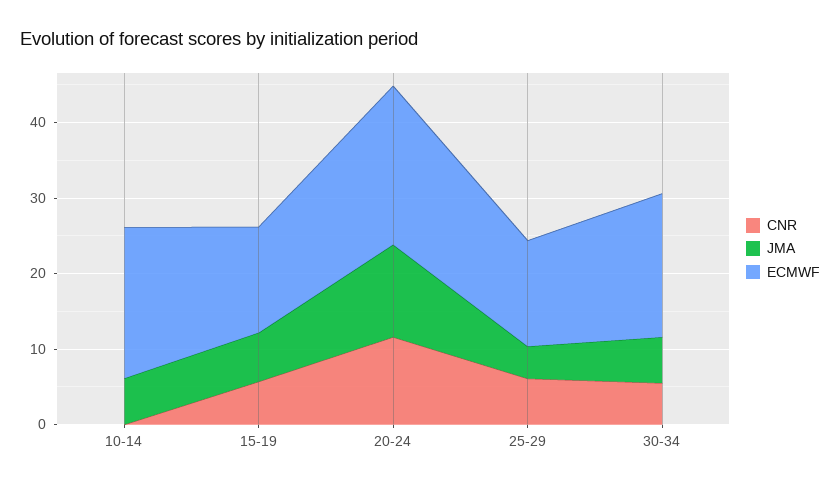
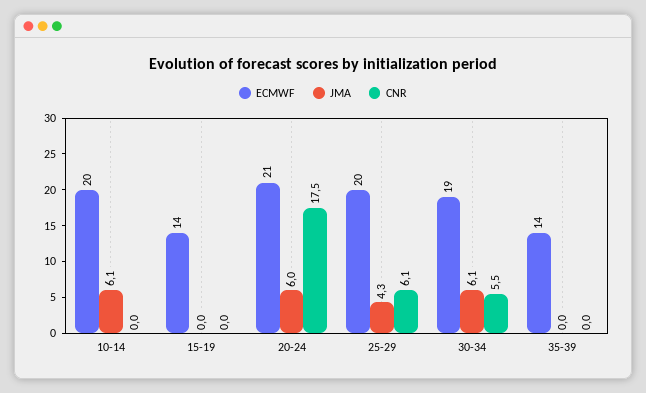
CNR, 15-19: 6 -> 0
JMA, 15-19: 6 -> 0
CNR, 20-24: 12 -> 17.5
JMA, 20-24: 12 -> 6
ECMWF, 25-29: 14 -> 20
ECMWF, 35-39: none -> 14
JMA, 35-39: none -> 0
CNR, 35-39: none -> 0

